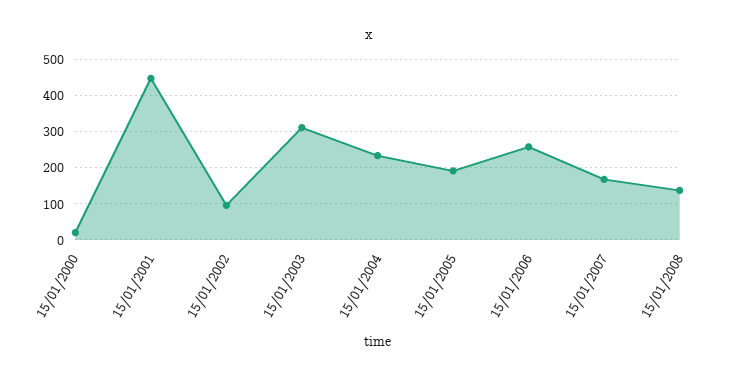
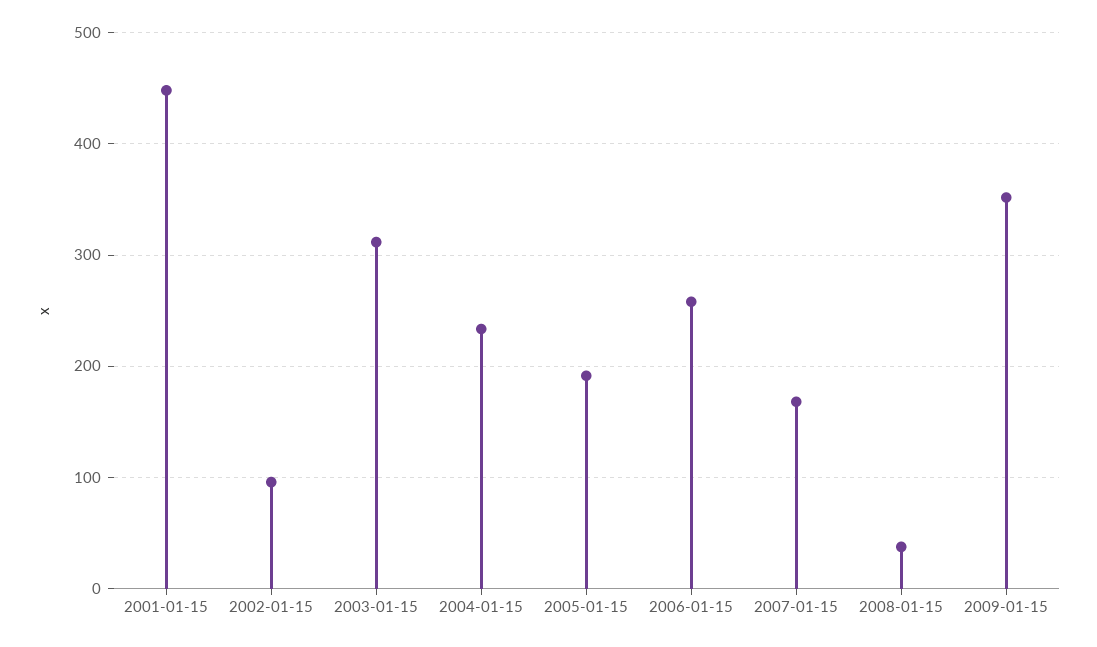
15/01/2000: 20 -> none
15/01/2008: 140 -> 40
2009-01-15: none -> 350

